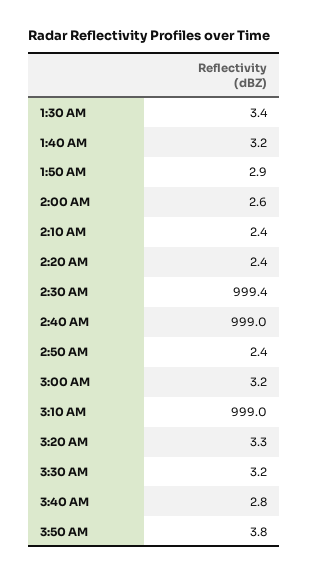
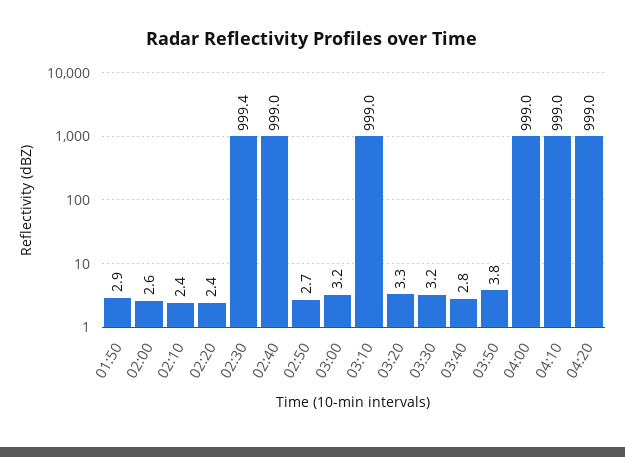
1:30 AM: 3.4 -> none
1:40 AM: 3.2 -> none
2:50 AM: 2.4 -> 2.7
04:00: none -> 999
04:10: none -> 999
04:20: none -> 999

